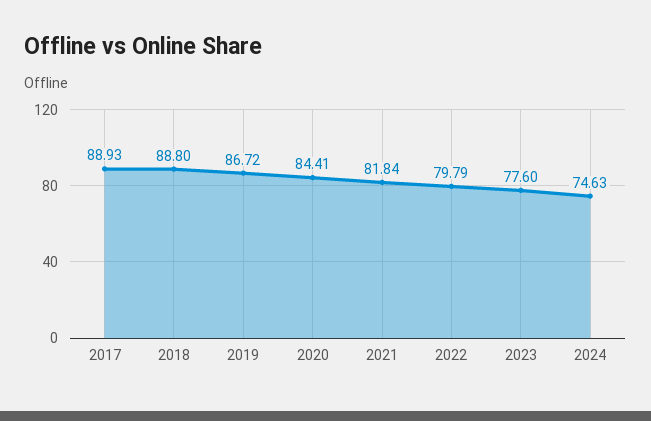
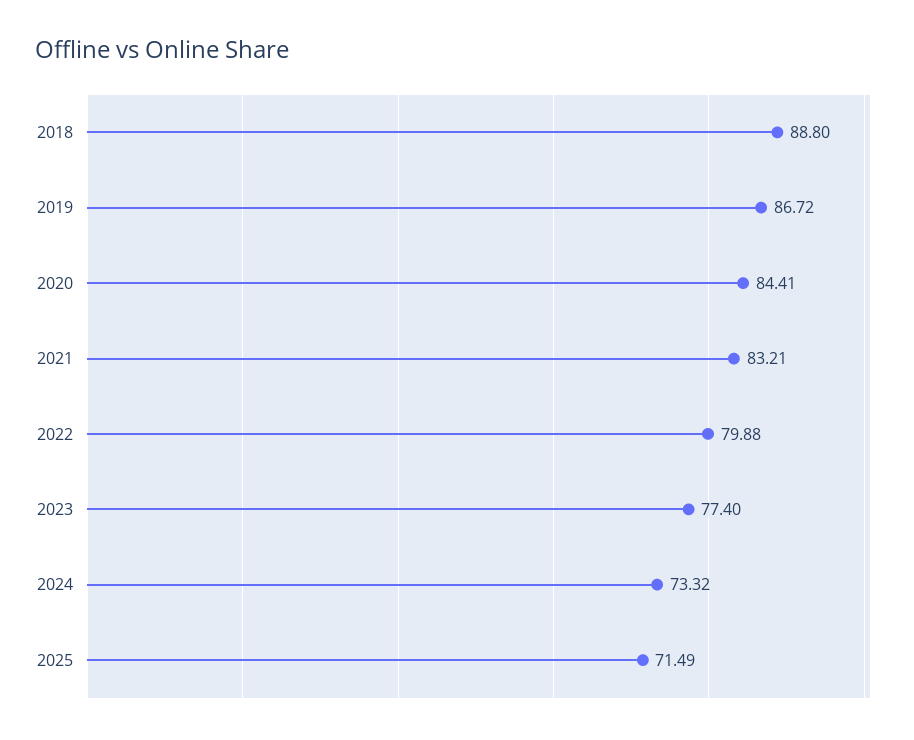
2017: 88.93 -> none
2021: 81.84 -> 83.21
2022: 79.79 -> 79.88
2023: 77.6 -> 77.4
2024: 74.63 -> 73.32
2025: none -> 71.49

